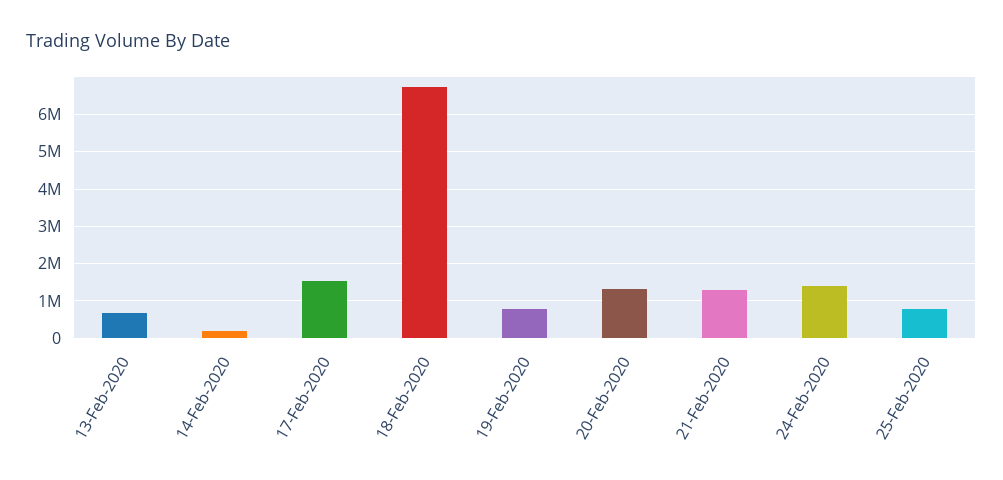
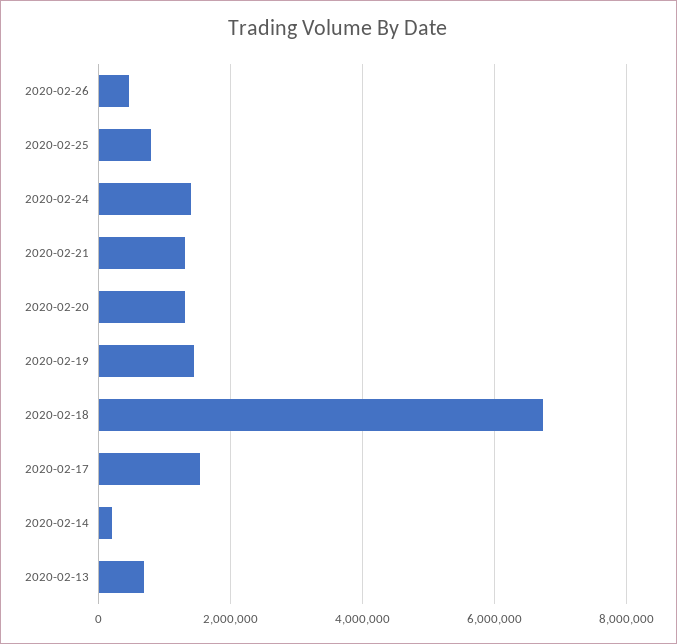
19-Feb-2020: 800000 -> 1400000
2020-02-26: none -> 400000

